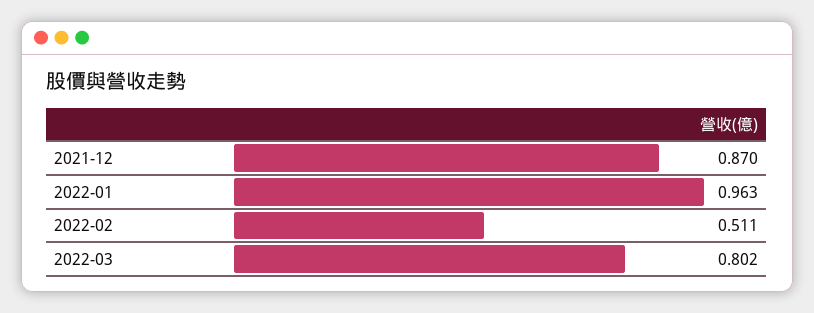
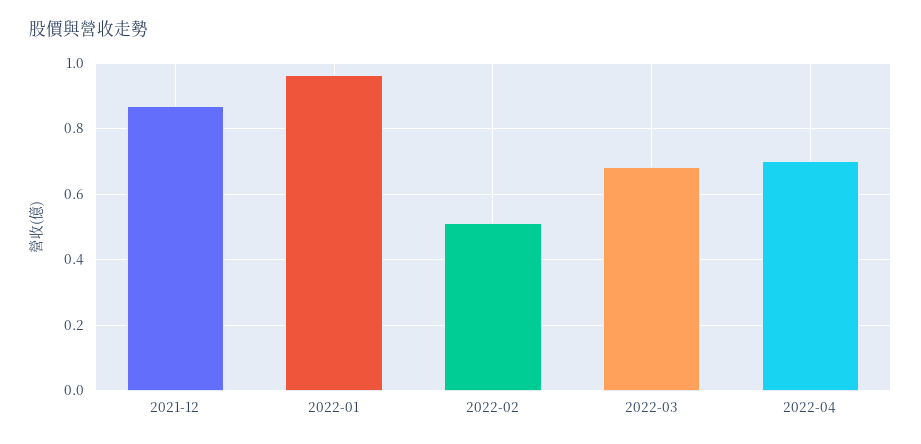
2022-03: 0.802 -> 0.68
2022-04: none -> 0.7

